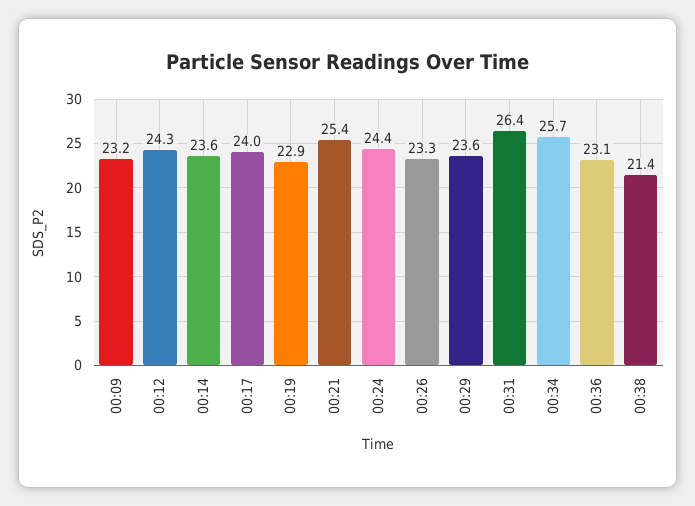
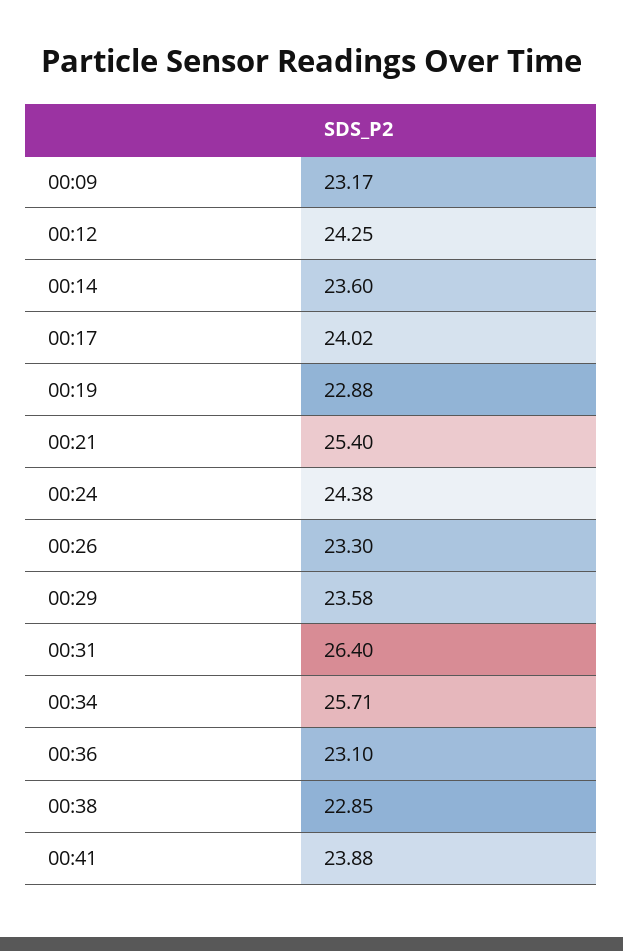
00:38: 21.4 -> 22.85
00:41: none -> 23.88

